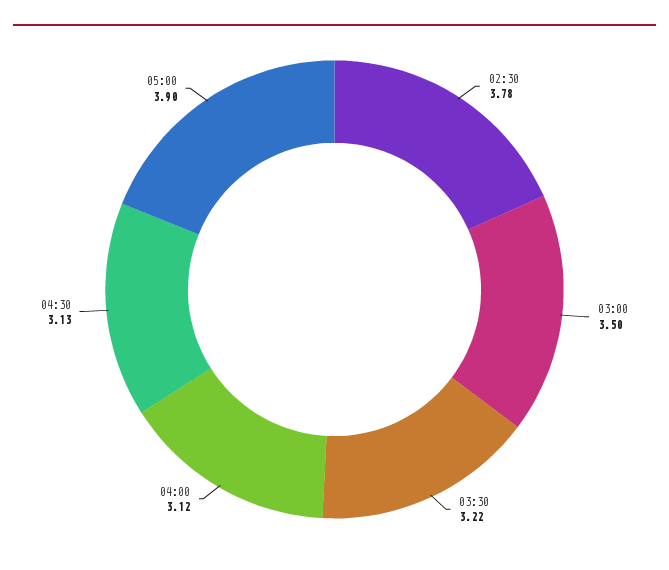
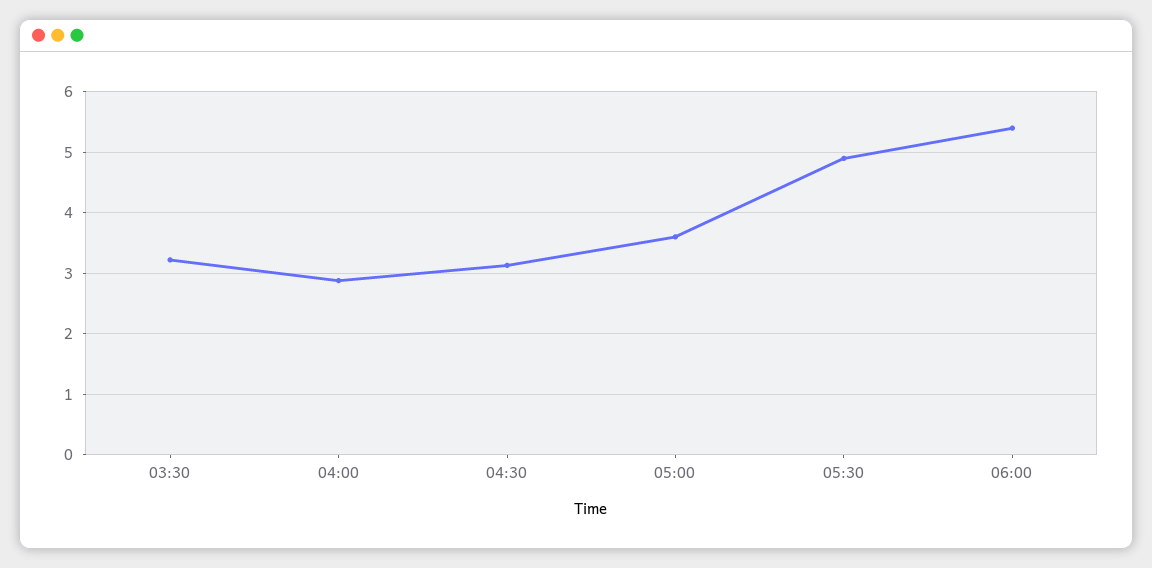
02:30: 3.78 -> none
03:00: 3.5 -> none
04:00: 3.12 -> 2.9
05:00: 3.9 -> 3.6
05:30: none -> 4.9
06:00: none -> 5.4

